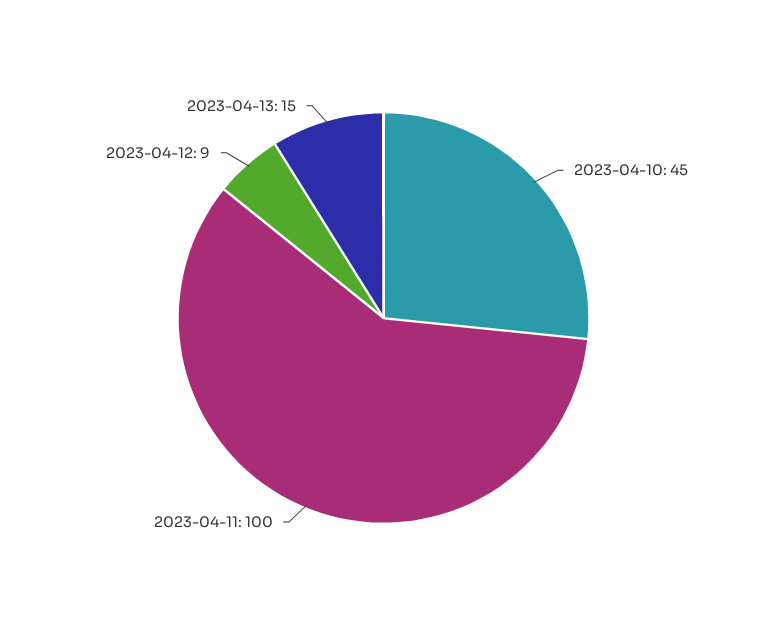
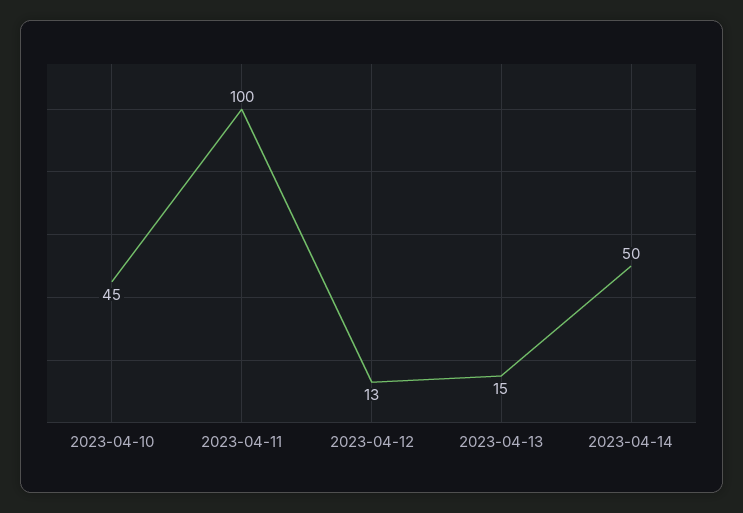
2023-04-12: 9 -> 13
2023-04-14: none -> 50

